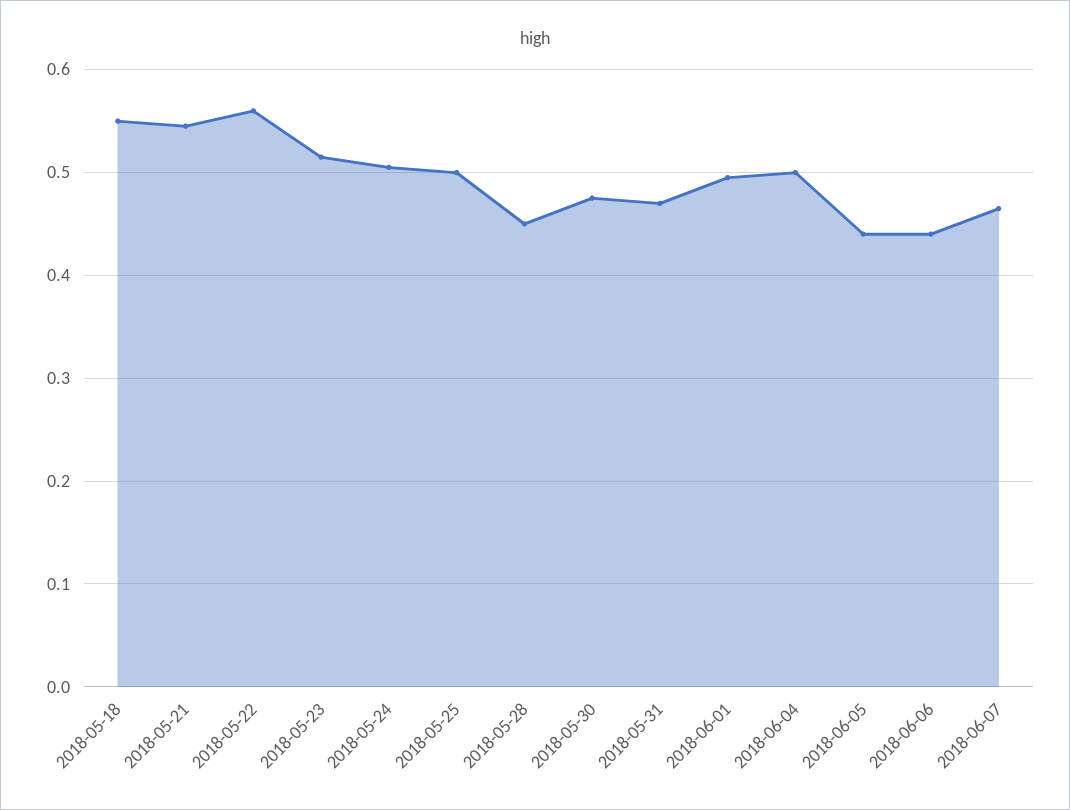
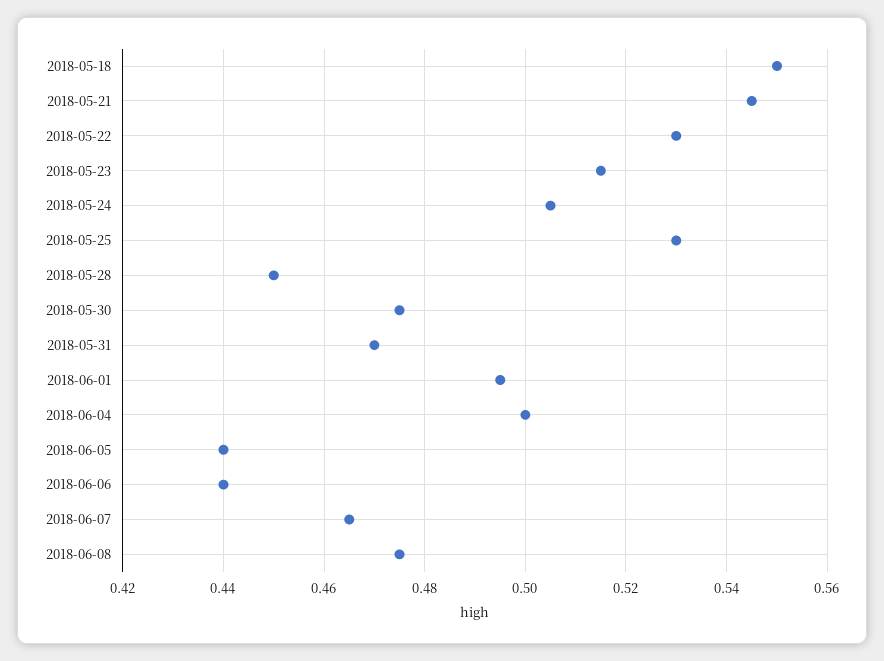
2018-05-22: 0.56 -> 0.53
2018-05-25: 0.5 -> 0.53
2018-06-08: none -> 0.475

